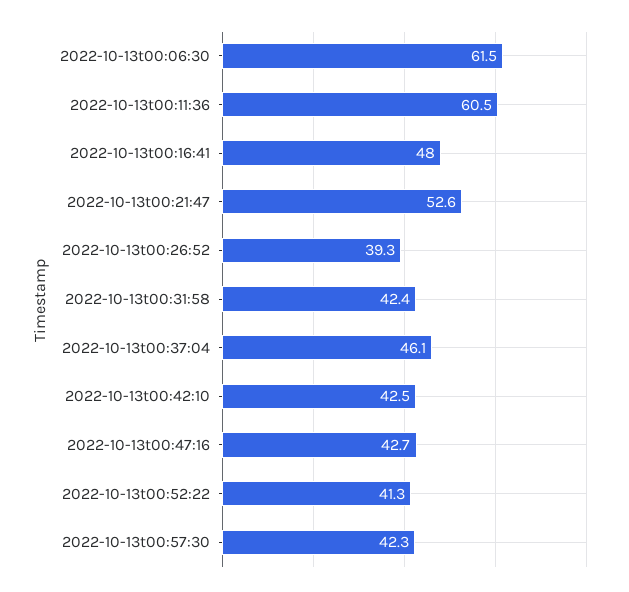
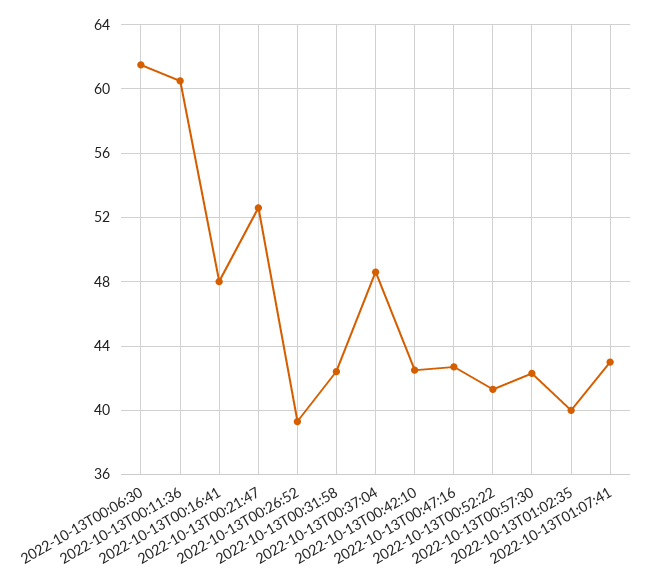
2022-10-13t00:37:04: 46.1 -> 48.5
2022-10-13T01:02:35: none -> 40
2022-10-13T01:07:41: none -> 43

